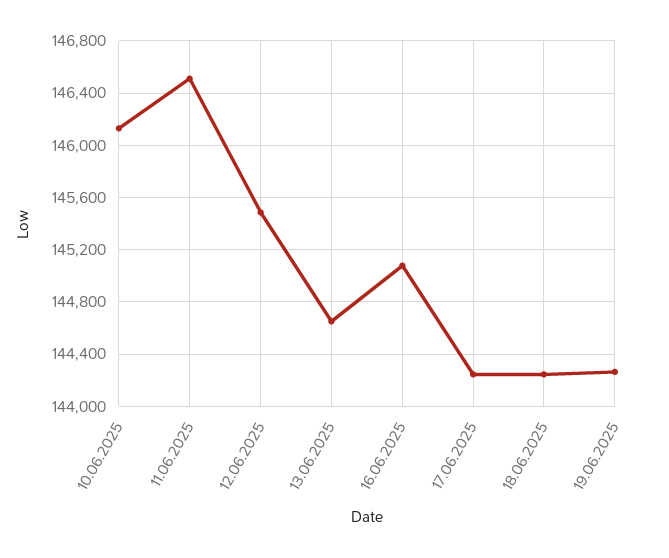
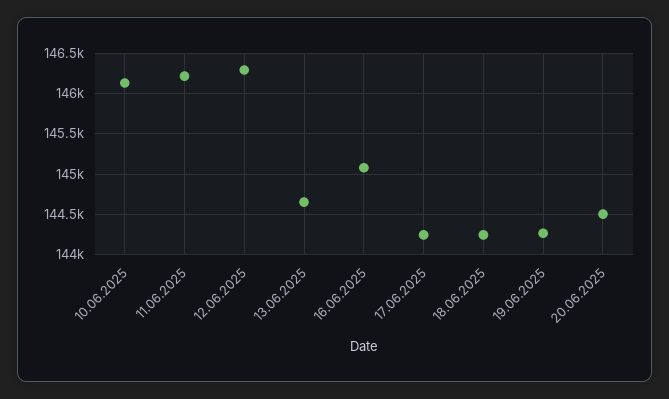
11.06.2025: 146500 -> 146200
12.06.2025: 145500 -> 146300
20.06.2025: none -> 144500

